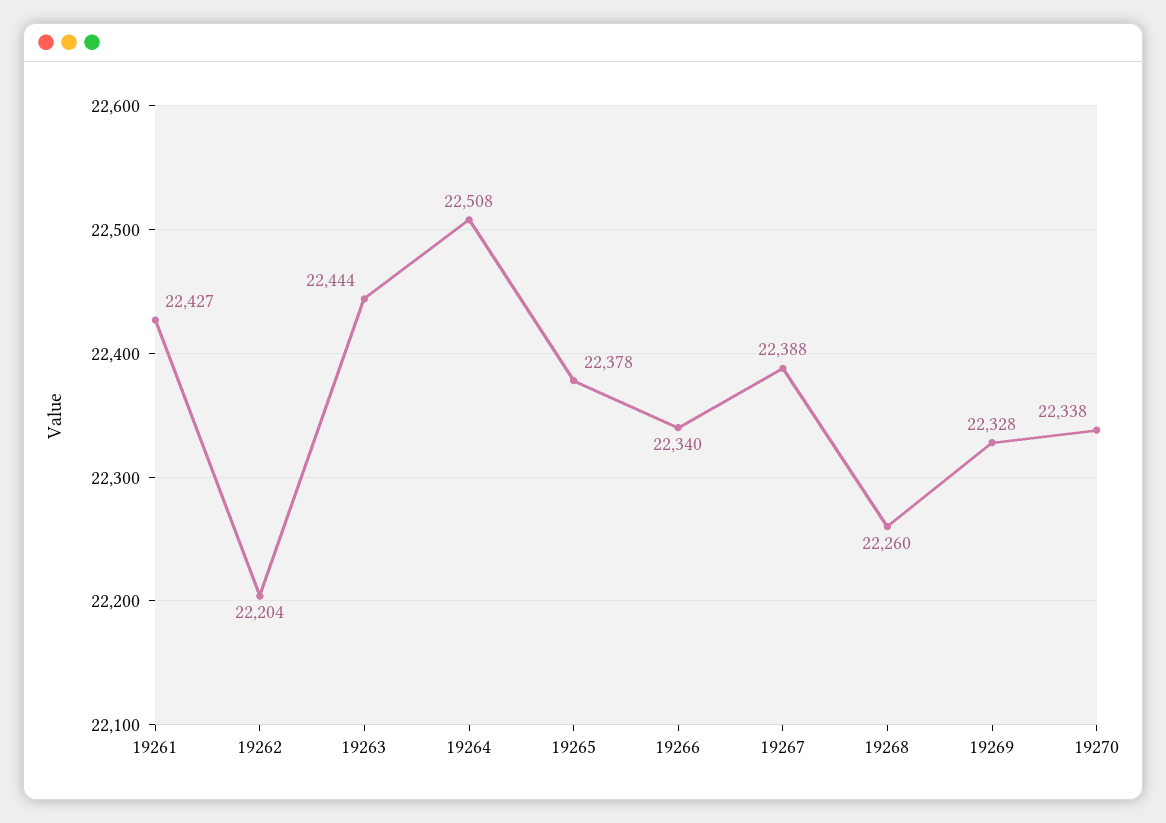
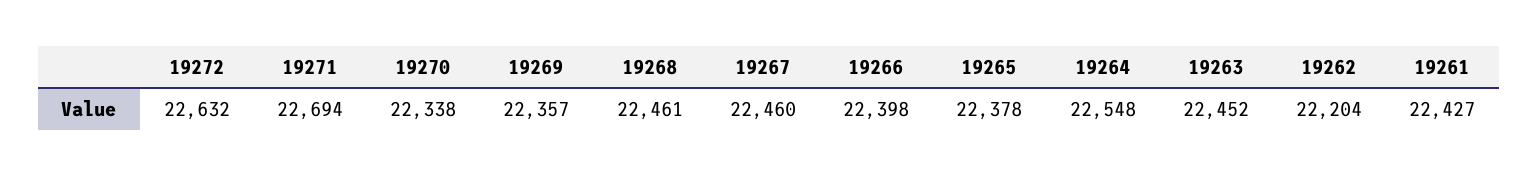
19263: 22444 -> 22452
19264: 22508 -> 22548
19266: 22340 -> 22398
19267: 22388 -> 22460
19268: 22260 -> 22461
19269: 22328 -> 22357
19272: none -> 22632
19271: none -> 22694

